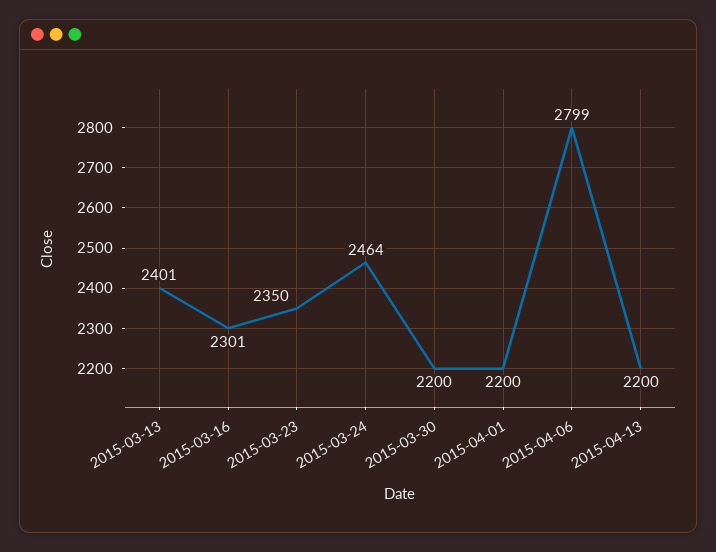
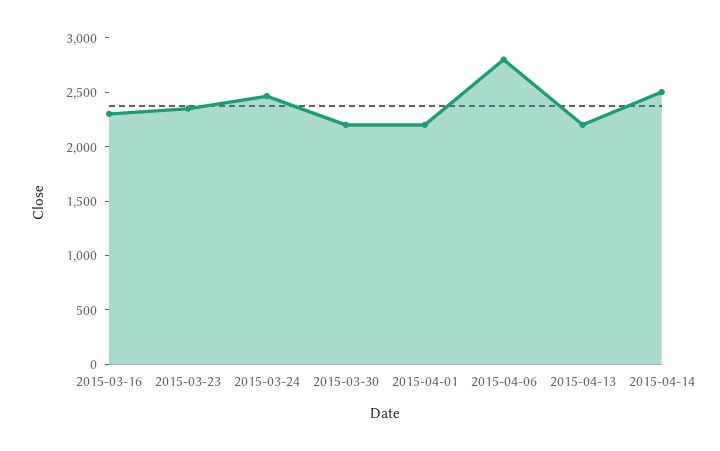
2015-03-13: 2401 -> none
2015-04-14: none -> 2500

